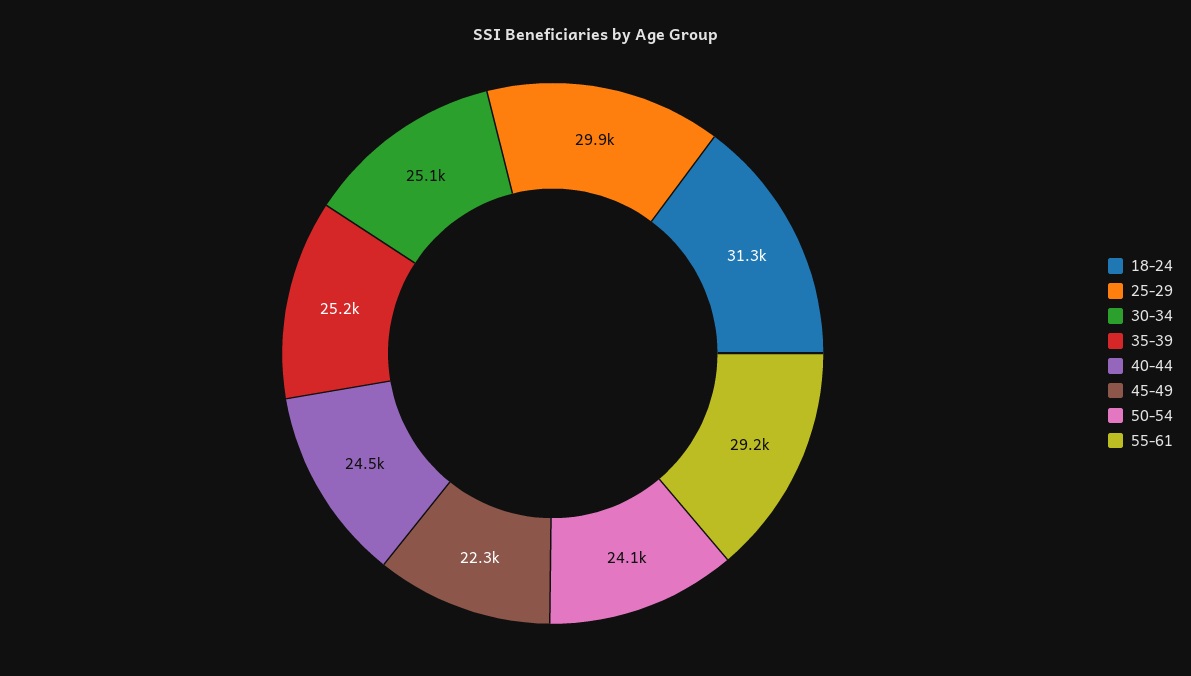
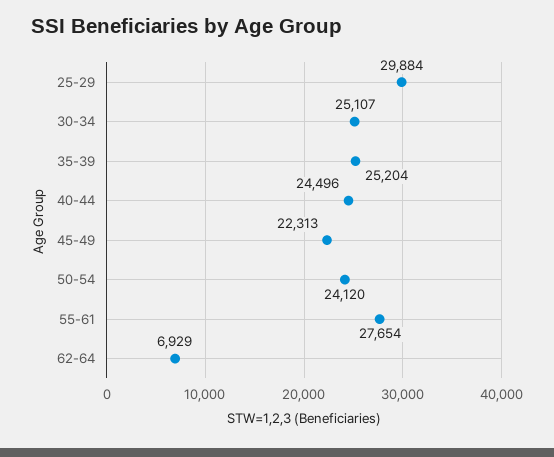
18-24: 31300 -> none
55-61: 29200 -> 27654
62-64: none -> 6929

